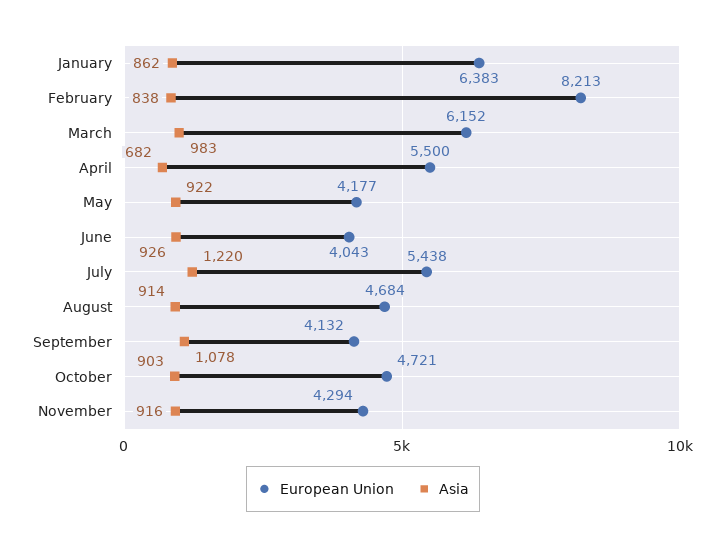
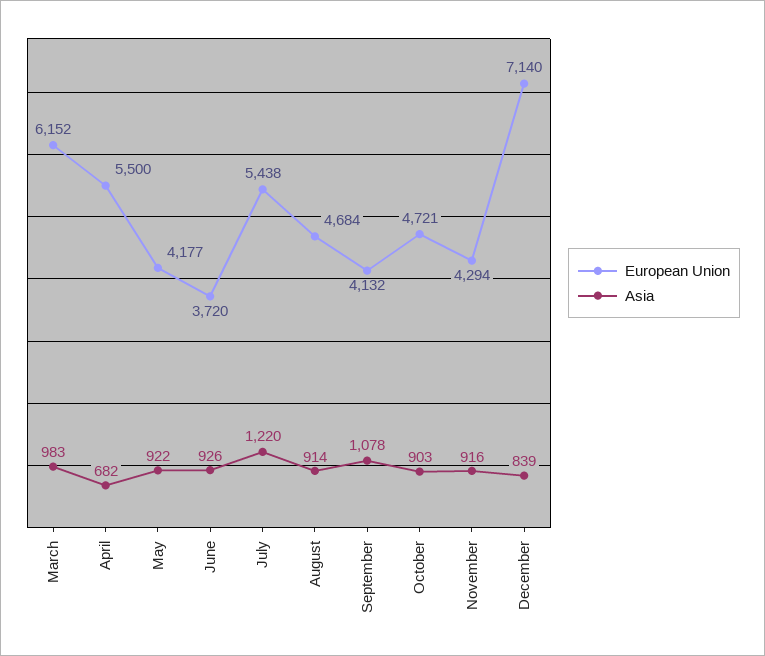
European Union, January: 6383 -> none
Asia, January: 862 -> none
European Union, February: 8213 -> none
Asia, February: 838 -> none
European Union, June: 4043 -> 3720
European Union, December: none -> 7140
Asia, December: none -> 839

